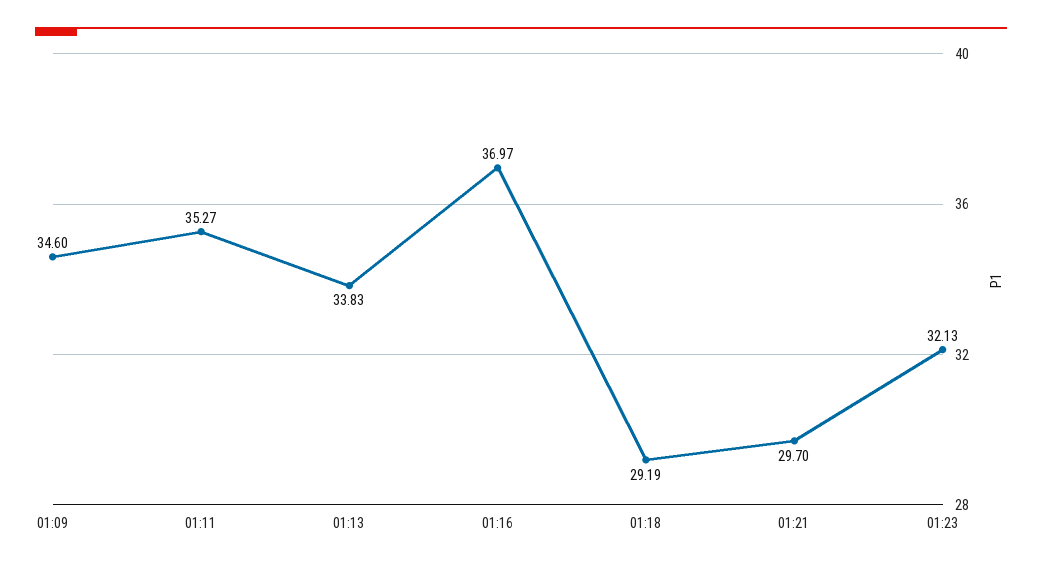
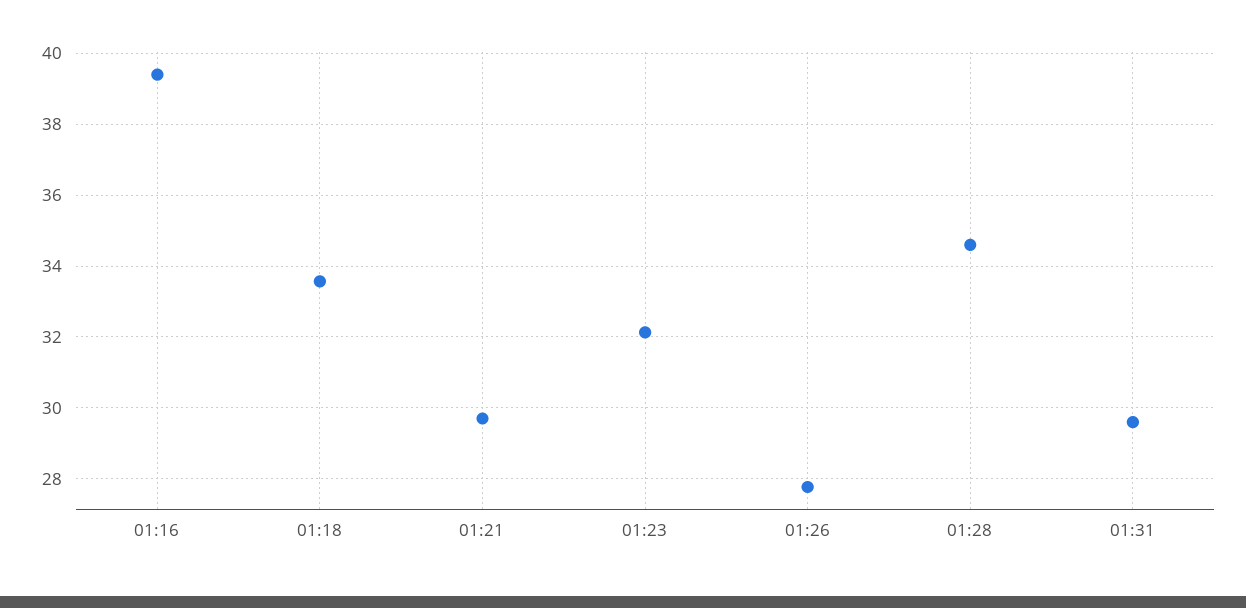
01:09: 34.6 -> none
01:11: 35.27 -> none
01:13: 33.83 -> none
01:16: 36.97 -> 39.4
01:18: 29.19 -> 33.6
01:26: none -> 27.8
01:28: none -> 34.6
01:31: none -> 29.6

